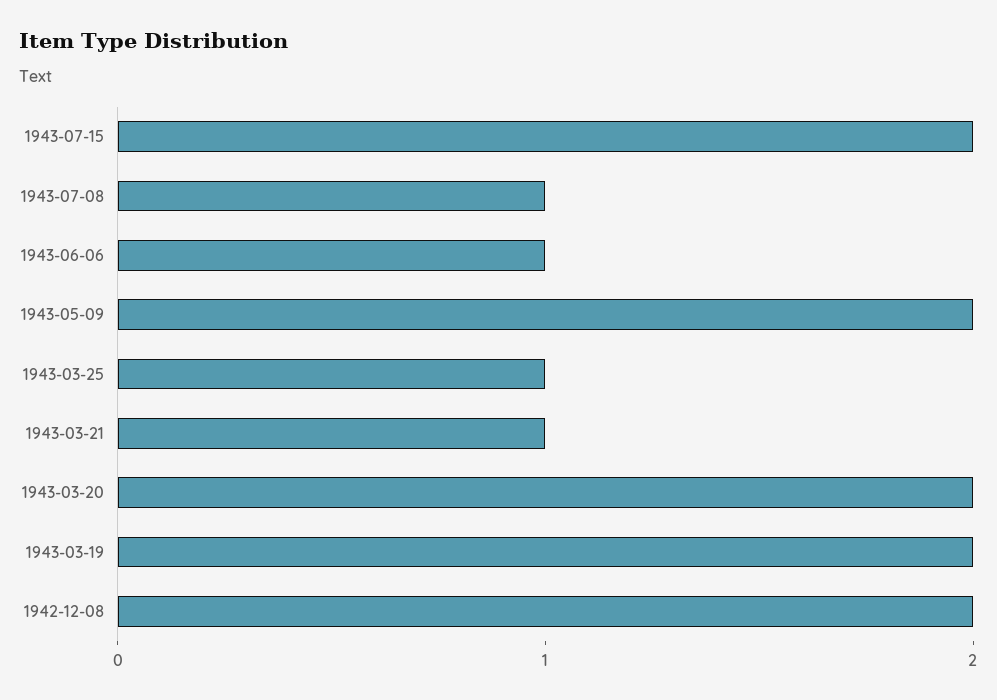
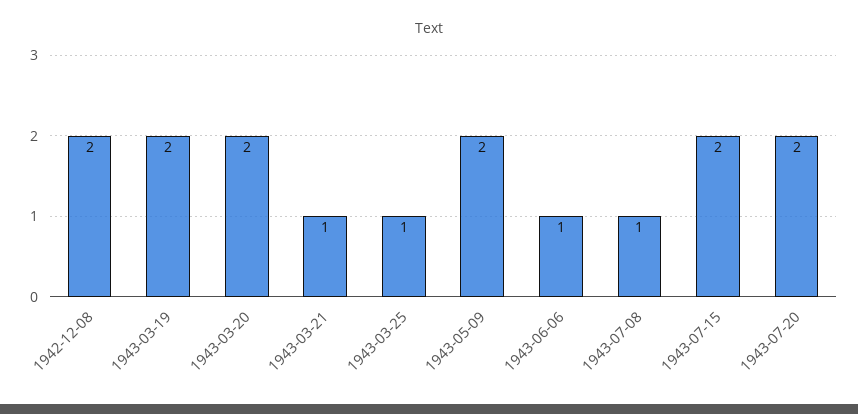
1943-07-20: none -> 2

